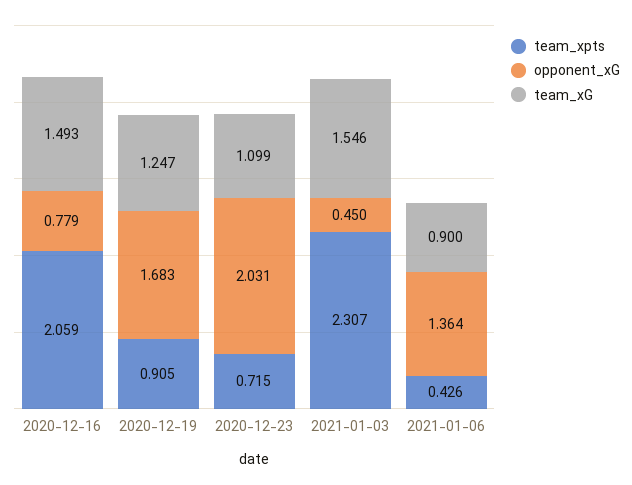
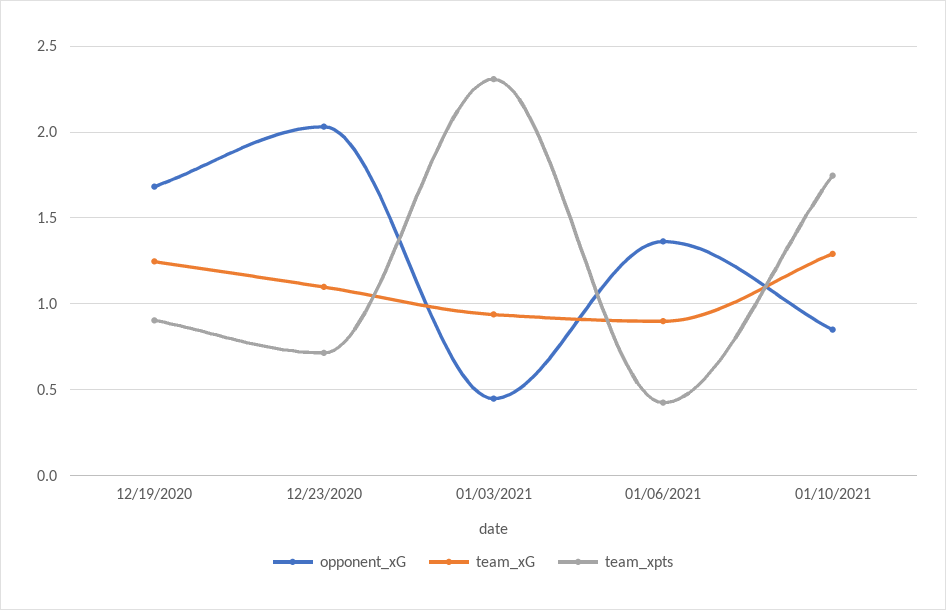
team_xpts, 2020-12-16: 2.059 -> none
opponent_xG, 2020-12-16: 0.779 -> none
team_xG, 2020-12-16: 1.493 -> none
team_xG, 2021-01-03: 1.546 -> 0.95
opponent_xG, 01/10/2021: none -> 0.85
team_xG, 01/10/2021: none -> 1.3
team_xpts, 01/10/2021: none -> 1.75

